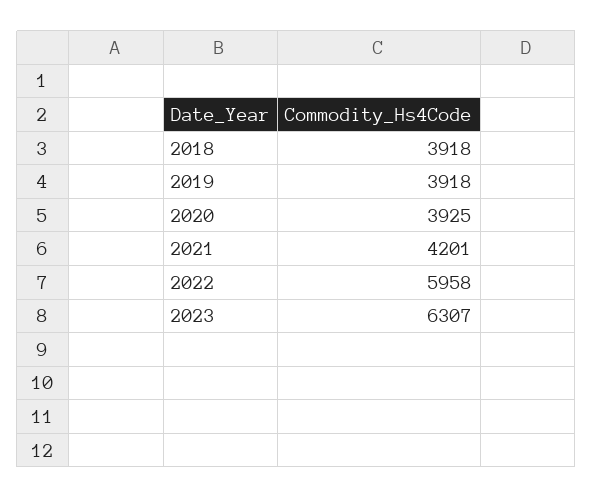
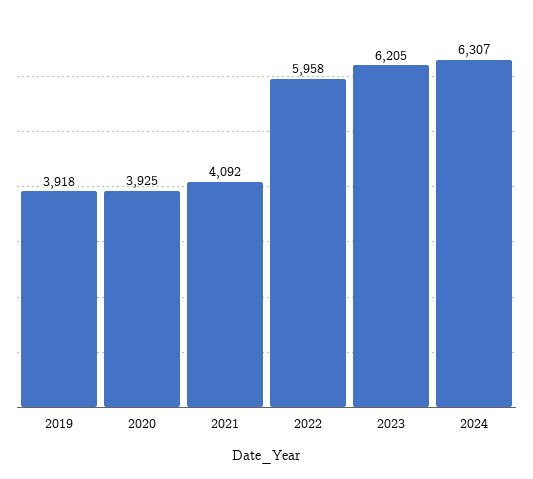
2018: 3918 -> none
2021: 4201 -> 4092
2023: 6307 -> 6205
2024: none -> 6307

